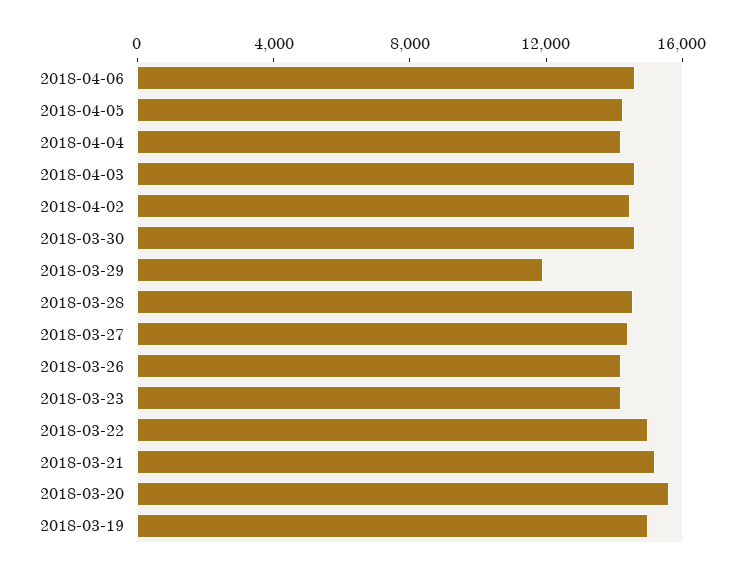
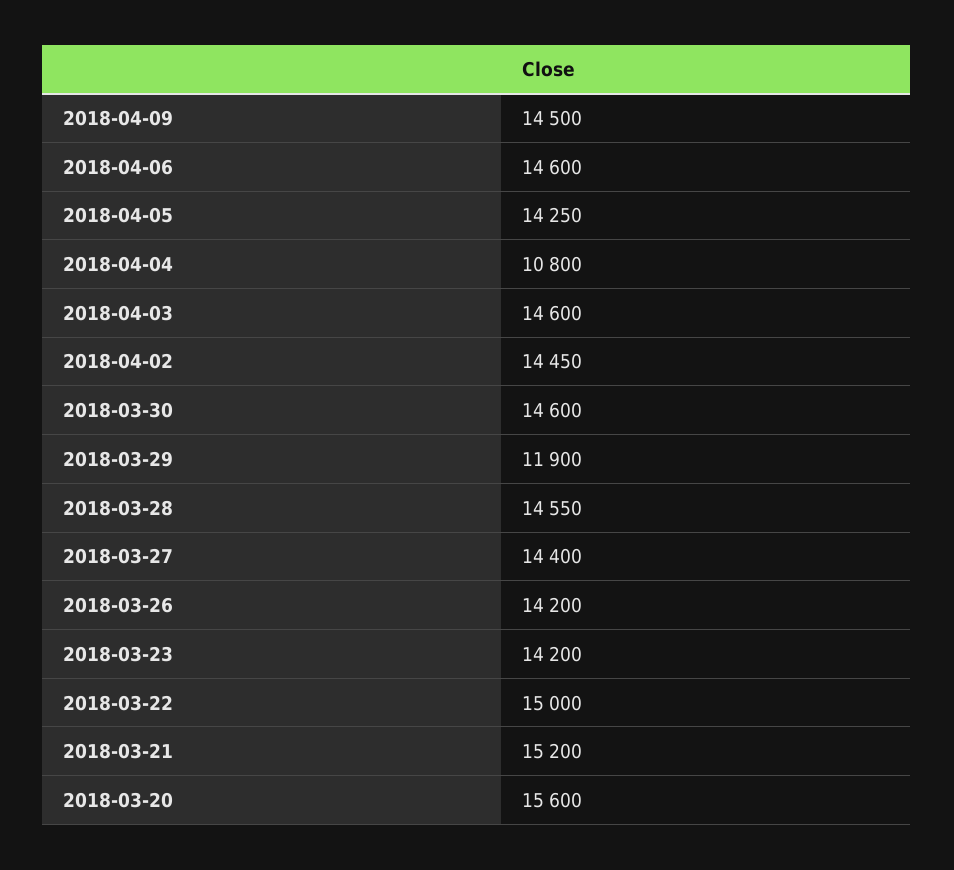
2018-04-04: 14000 -> 10800
2018-03-19: 15000 -> none
2018-04-09: none -> 14500

